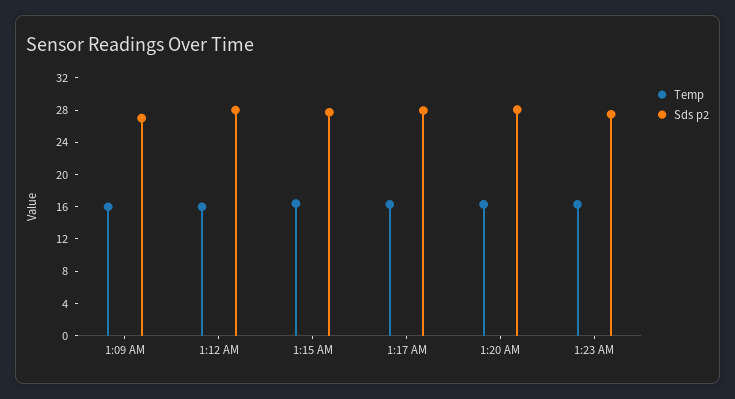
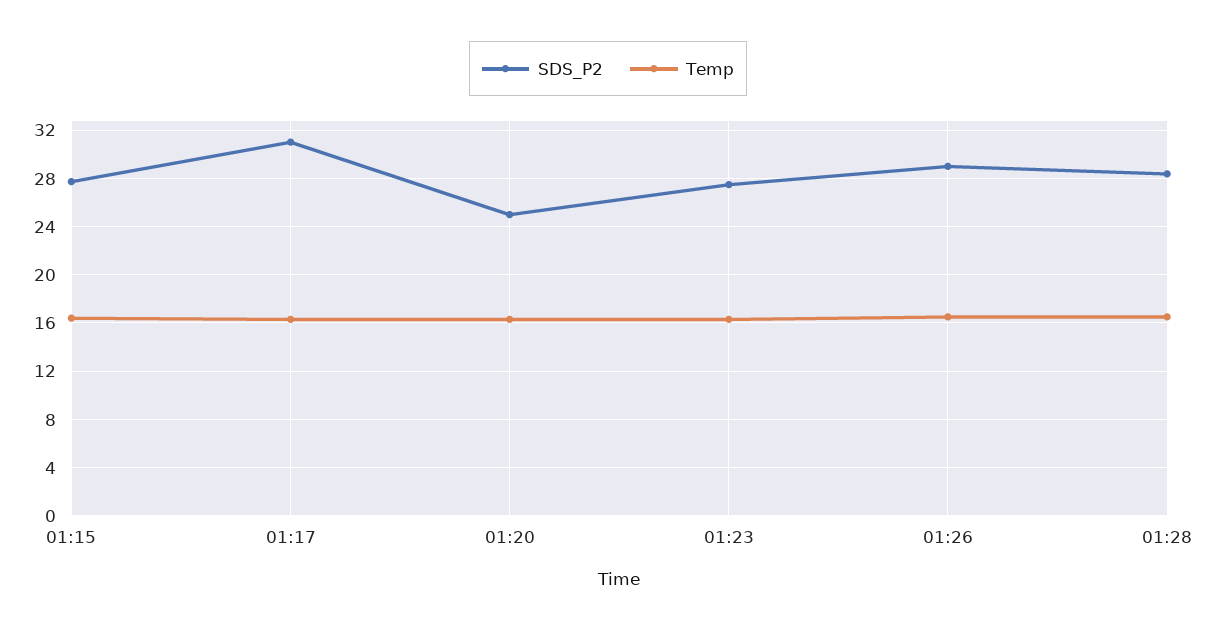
Temp, 1:09 AM: 16 -> none
Sds p2, 1:09 AM: 27 -> none
Temp, 1:12 AM: 16 -> none
Sds p2, 1:12 AM: 28 -> none
Sds p2, 1:17 AM: 28 -> 31
Sds p2, 1:20 AM: 28 -> 25
Sds p2, 01:26: none -> 29
Temp, 01:26: none -> 16.5
Sds p2, 01:28: none -> 28.5
Temp, 01:28: none -> 16.5

